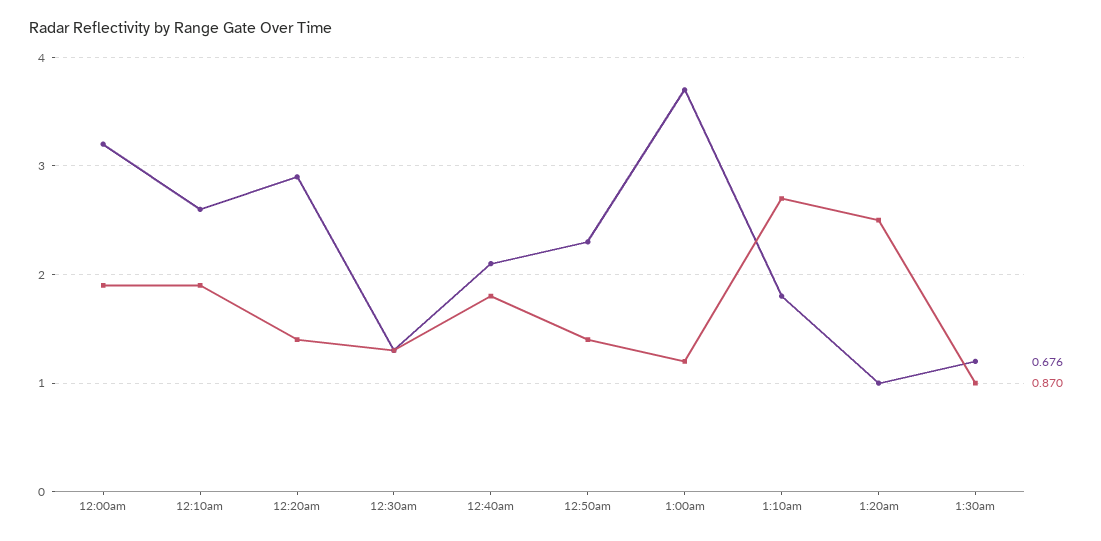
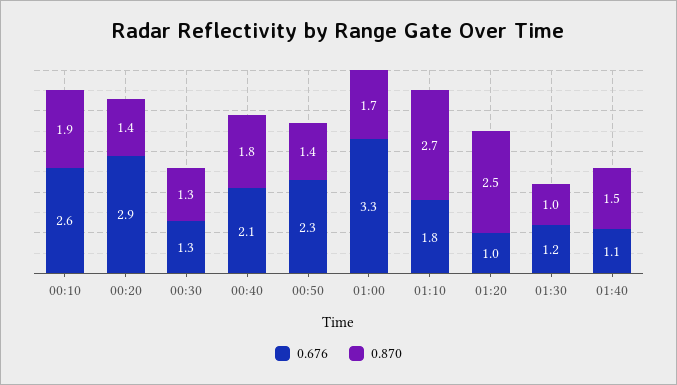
0.676, 12:00am: 3.2 -> none
0.870, 12:00am: 1.9 -> none
0.676, 1:00am: 3.7 -> 3.3
0.870, 1:00am: 1.2 -> 1.7
0.676, 01:40: none -> 1.1
0.870, 01:40: none -> 1.5

